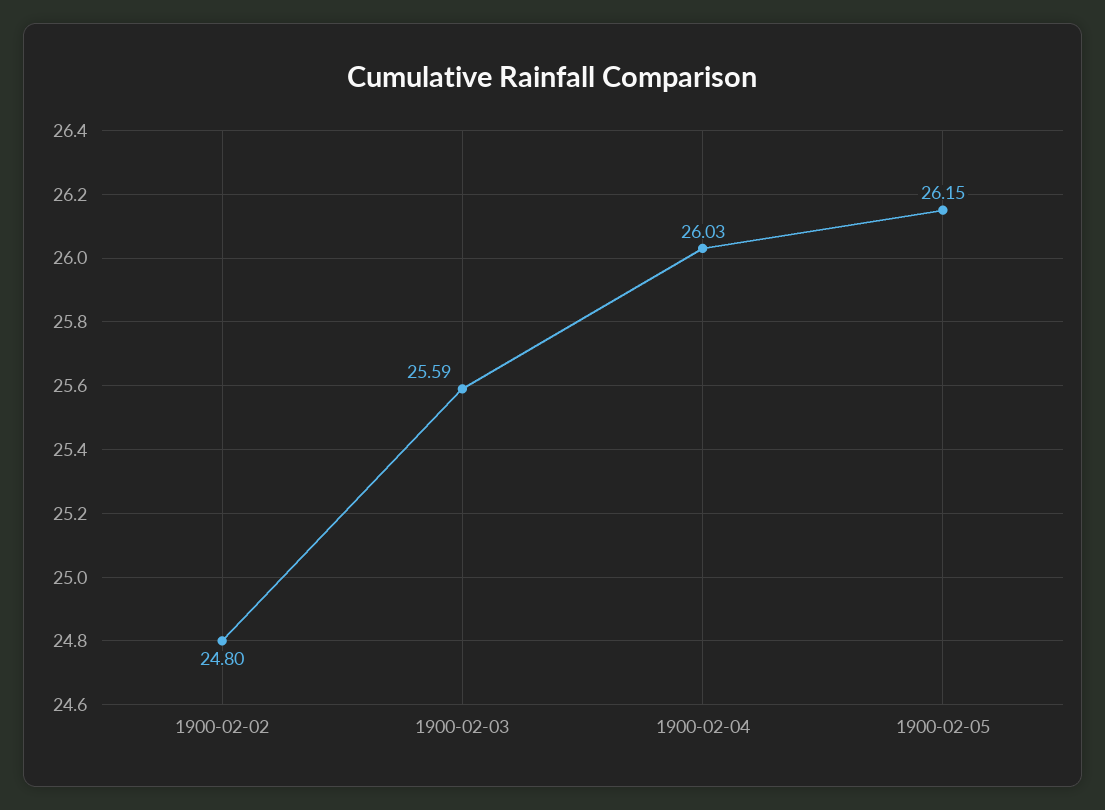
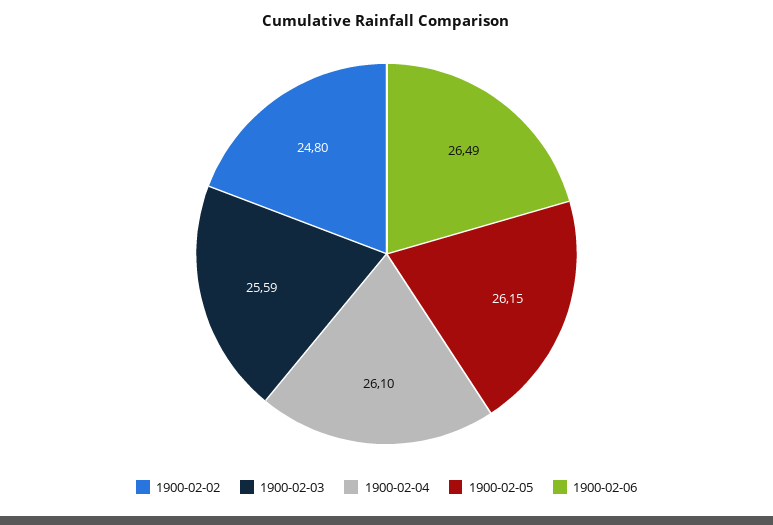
1900-02-04: 26.03 -> 26.1
1900-02-06: none -> 26.49

